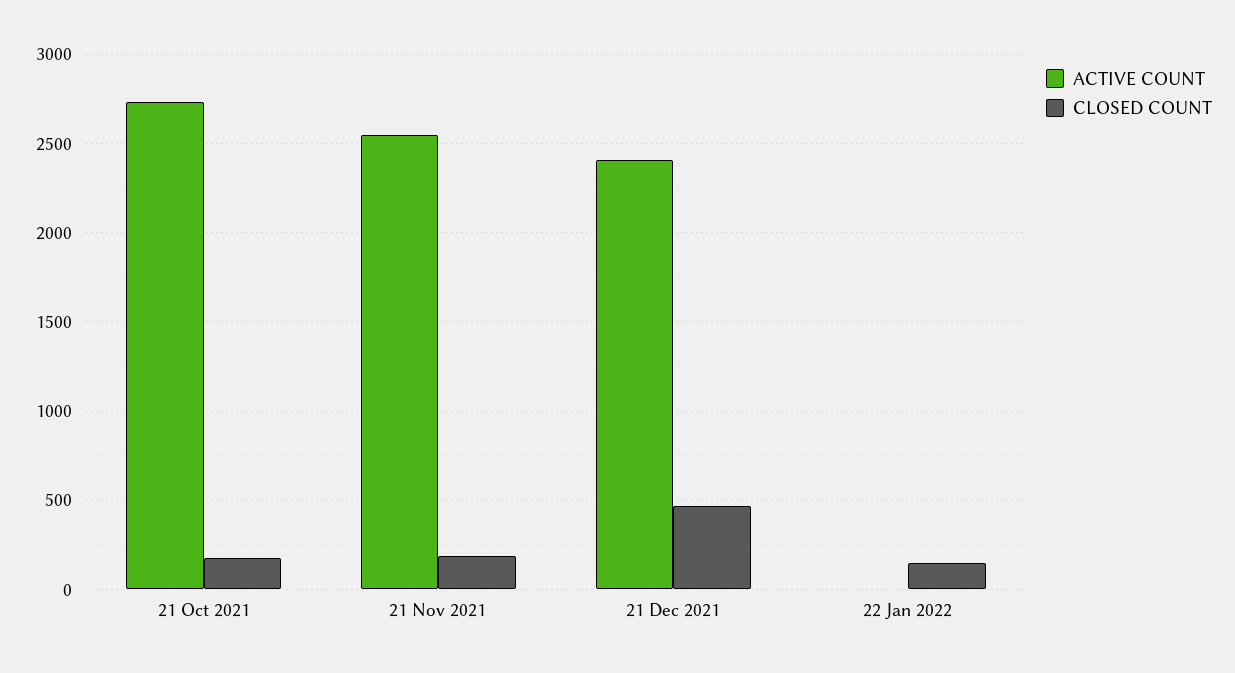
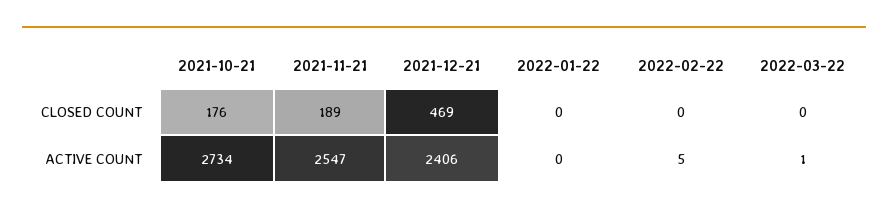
CLOSED COUNT, 22 Jan 2022: 150 -> 0
CLOSED COUNT, 2022-02-22: none -> 0
CLOSED COUNT, 2022-03-22: none -> 0
ACTIVE COUNT, 2022-02-22: none -> 5
ACTIVE COUNT, 2022-03-22: none -> 1

